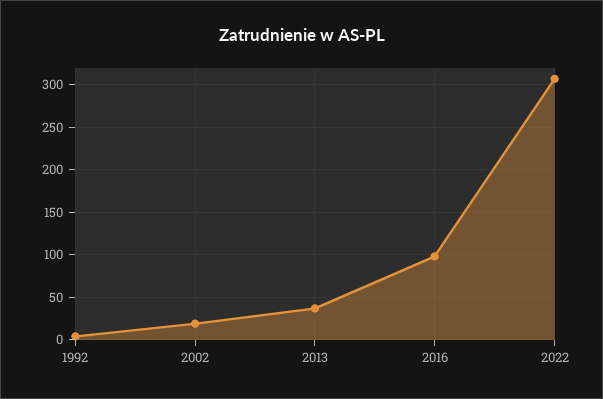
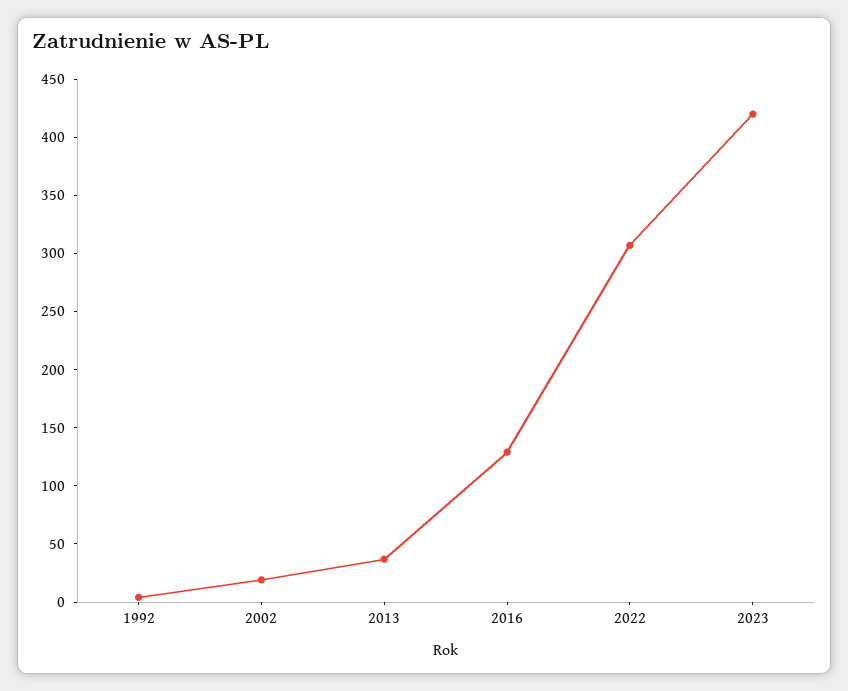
2016: 100 -> 130
2023: none -> 420

